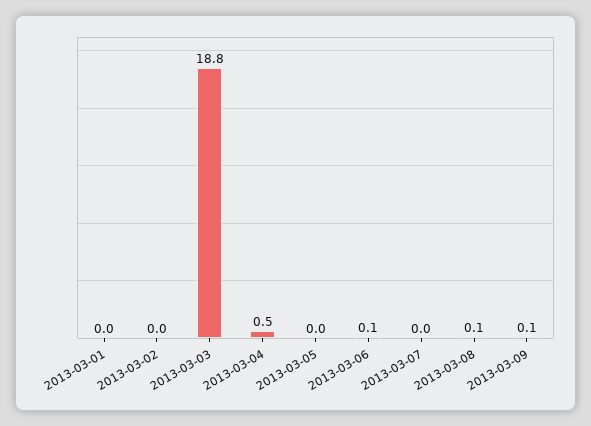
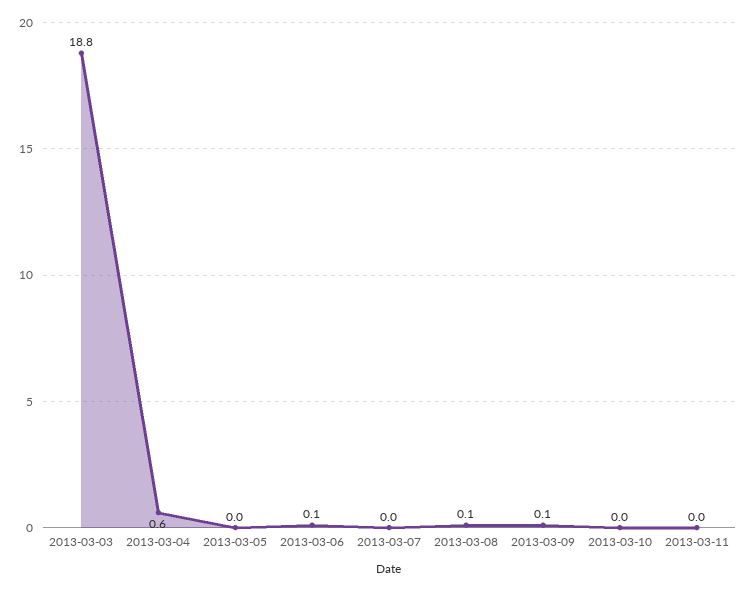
2013-03-01: 0 -> none
2013-03-02: 0 -> none
2013-03-04: 0.5 -> 0.6
2013-03-10: none -> 0
2013-03-11: none -> 0

